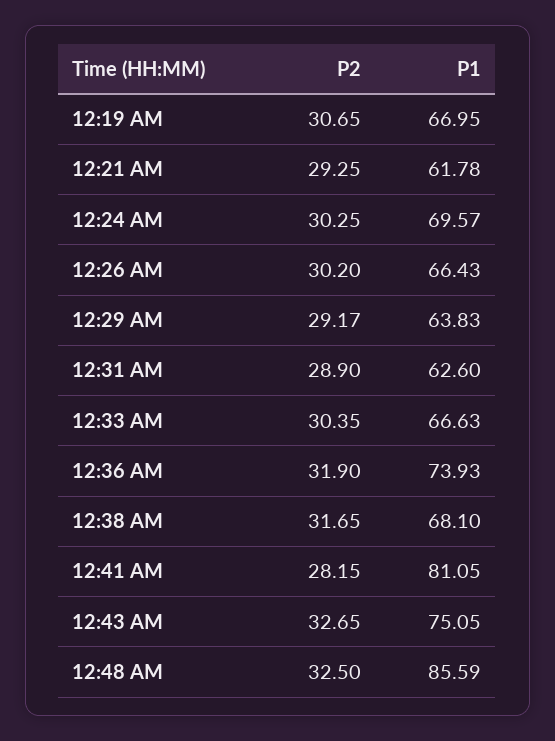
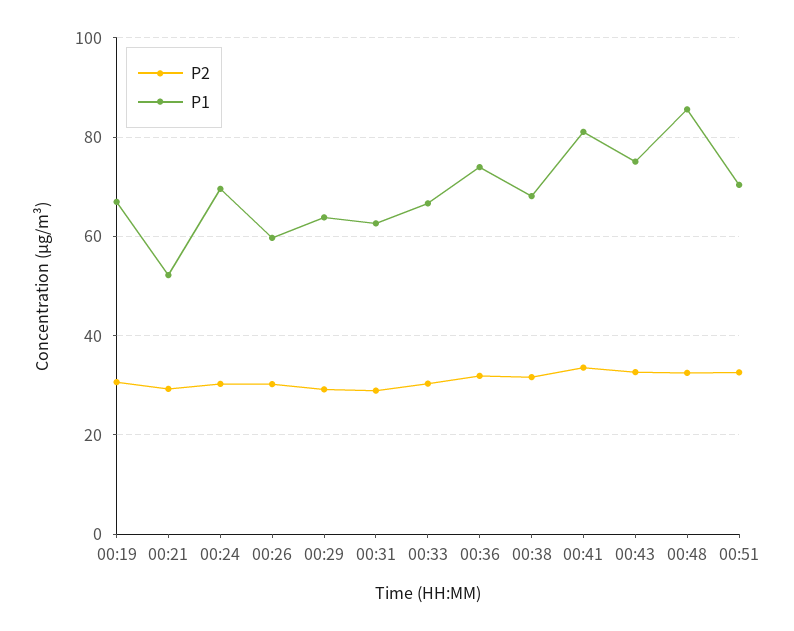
P1, 12:21 AM: 61.78 -> 52
P1, 12:26 AM: 66.43 -> 60
P2, 12:41 AM: 28.15 -> 34
P2, 00:51: none -> 32
P1, 00:51: none -> 70

